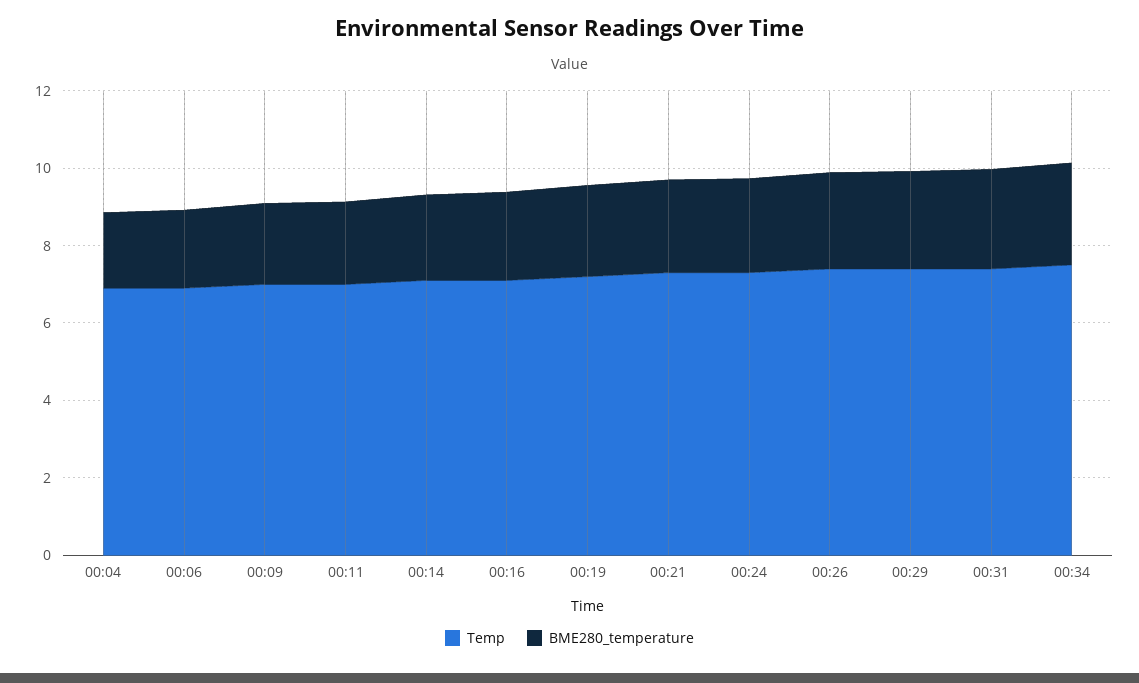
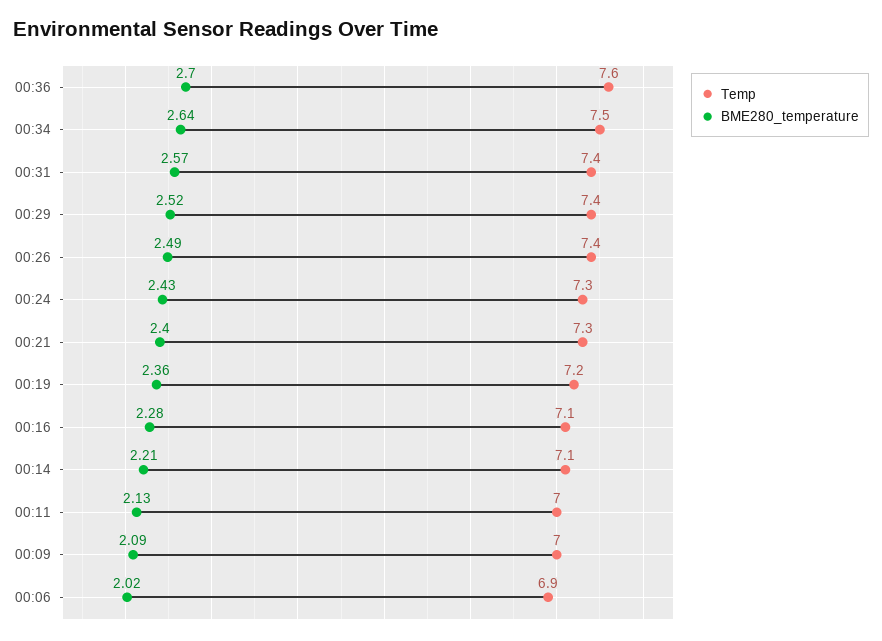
Temp, 00:04: 7 -> none
BME280_temperature, 00:04: 2 -> none
Temp, 00:36: none -> 7.6
BME280_temperature, 00:36: none -> 2.7

